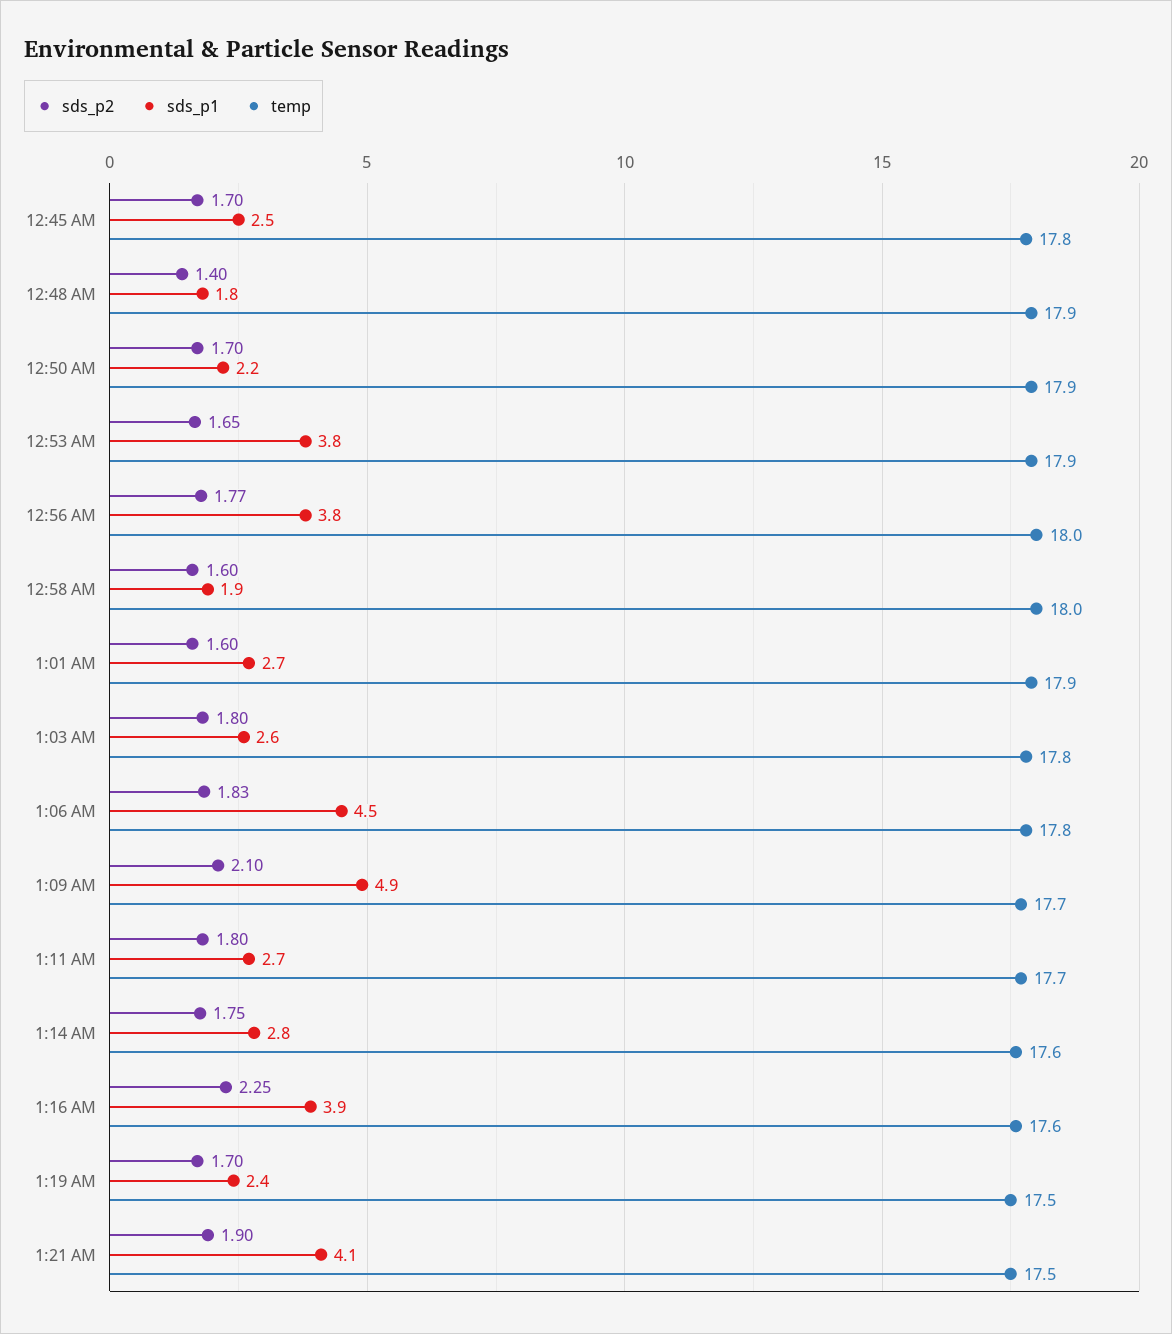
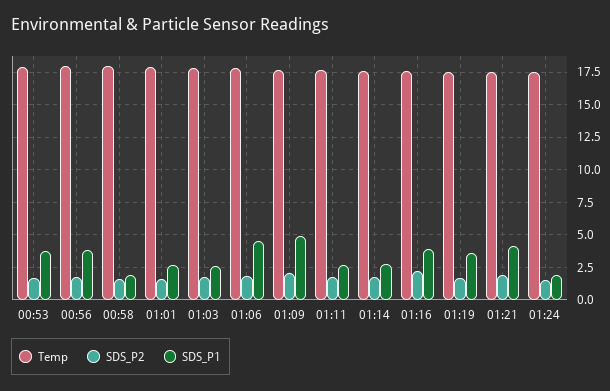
sds_p2, 12:45 AM: 1.7 -> none
sds_p1, 12:45 AM: 2.5 -> none
temp, 12:45 AM: 17.8 -> none
sds_p2, 12:48 AM: 1.4 -> none
sds_p1, 12:48 AM: 1.8 -> none
temp, 12:48 AM: 17.9 -> none
sds_p2, 12:50 AM: 1.7 -> none
sds_p1, 12:50 AM: 2.2 -> none
temp, 12:50 AM: 17.9 -> none
sds_p1, 1:19 AM: 2.4 -> 3.5
temp, 01:24: none -> 17.5
sds_p2, 01:24: none -> 1.5
sds_p1, 01:24: none -> 2

